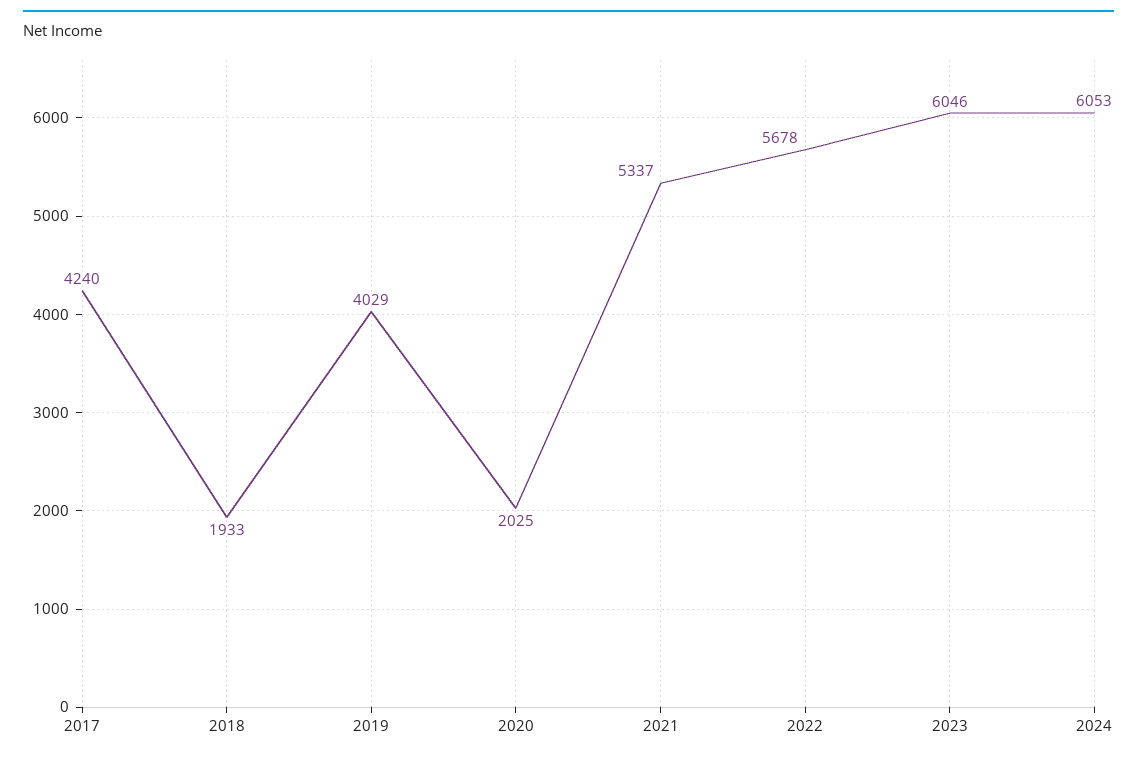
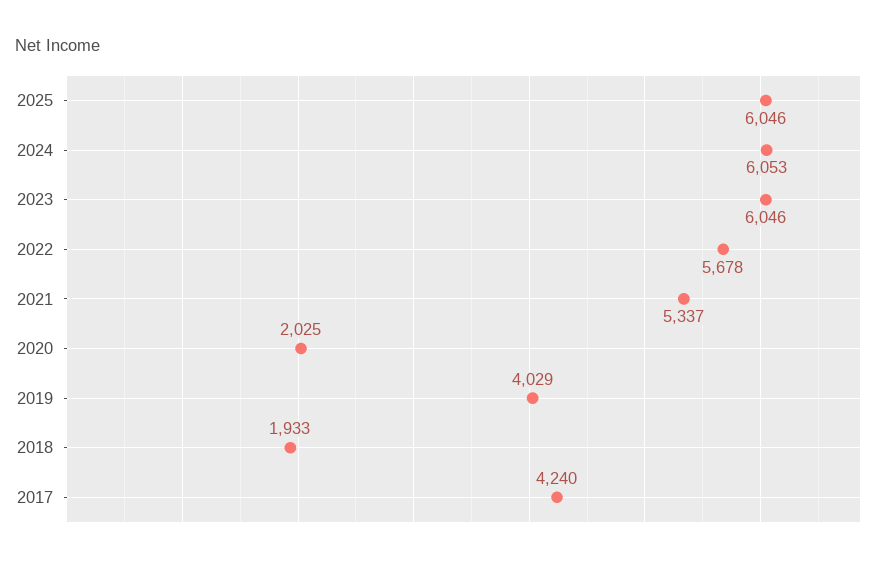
2025: none -> 6046

